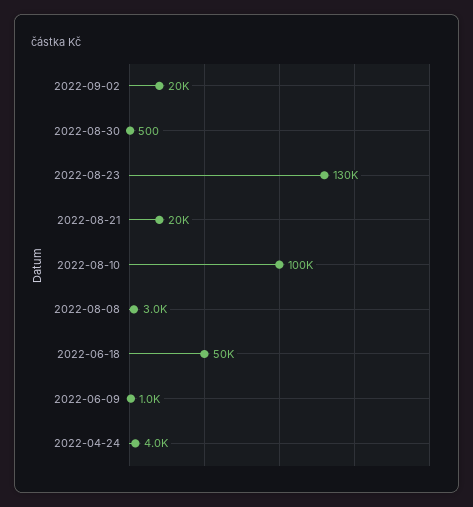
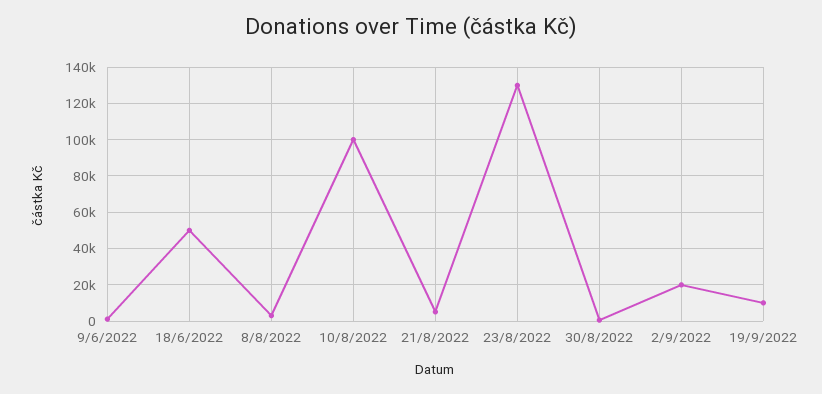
2022-08-21: 20000 -> 5000
2022-04-24: 4000 -> none
19/9/2022: none -> 10000

